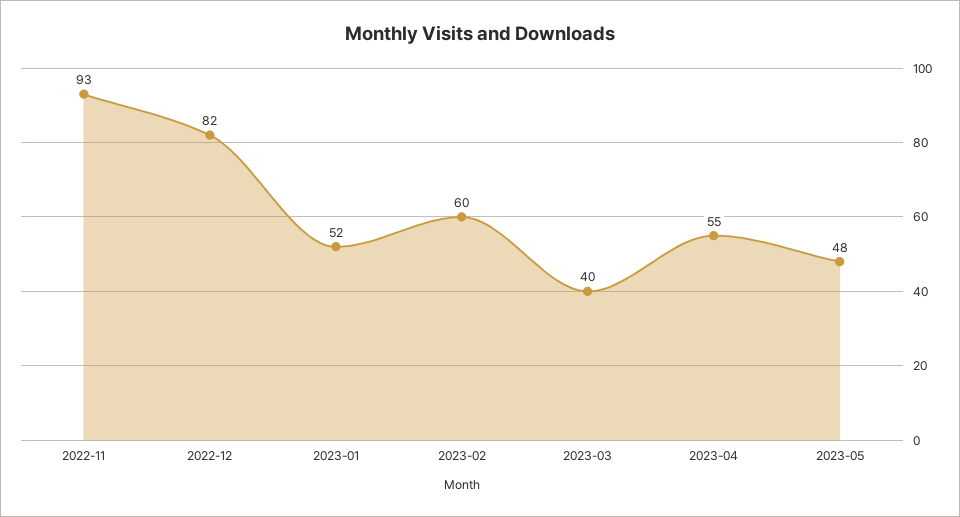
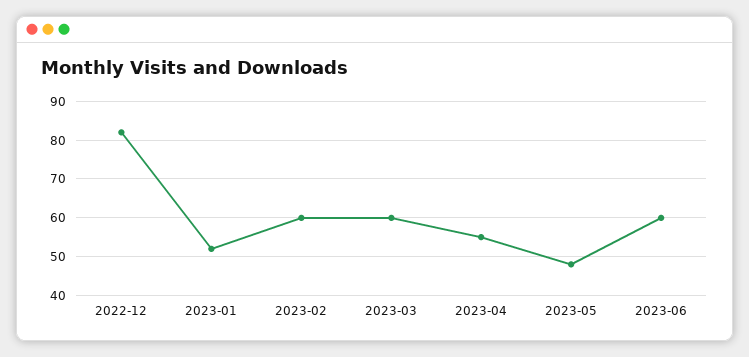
2022-11: 93 -> none
2023-03: 40 -> 60
2023-06: none -> 60

